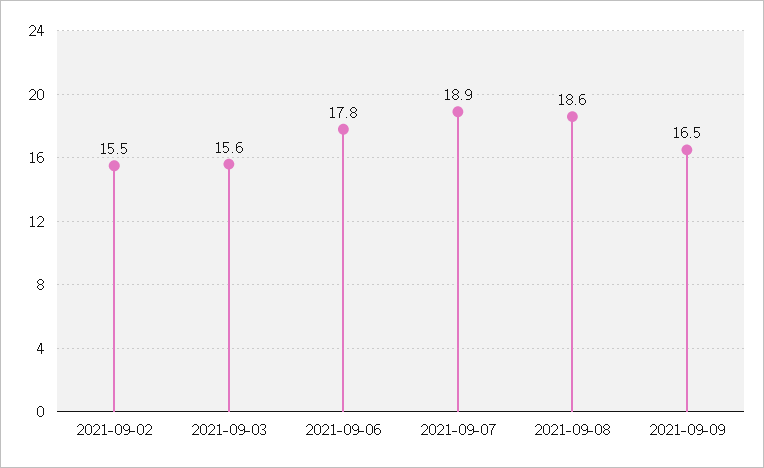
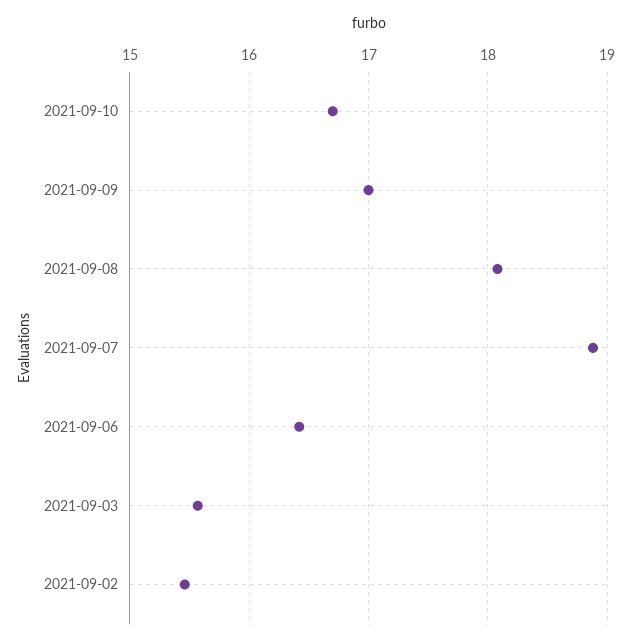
2021-09-06: 17.8 -> 16.4
2021-09-08: 18.6 -> 18.1
2021-09-09: 16.5 -> 17
2021-09-10: none -> 16.7

